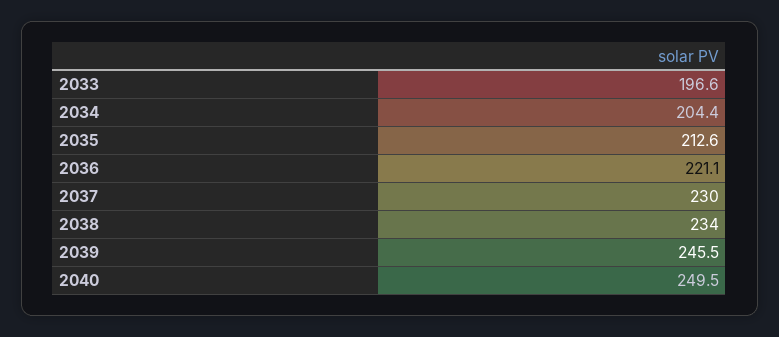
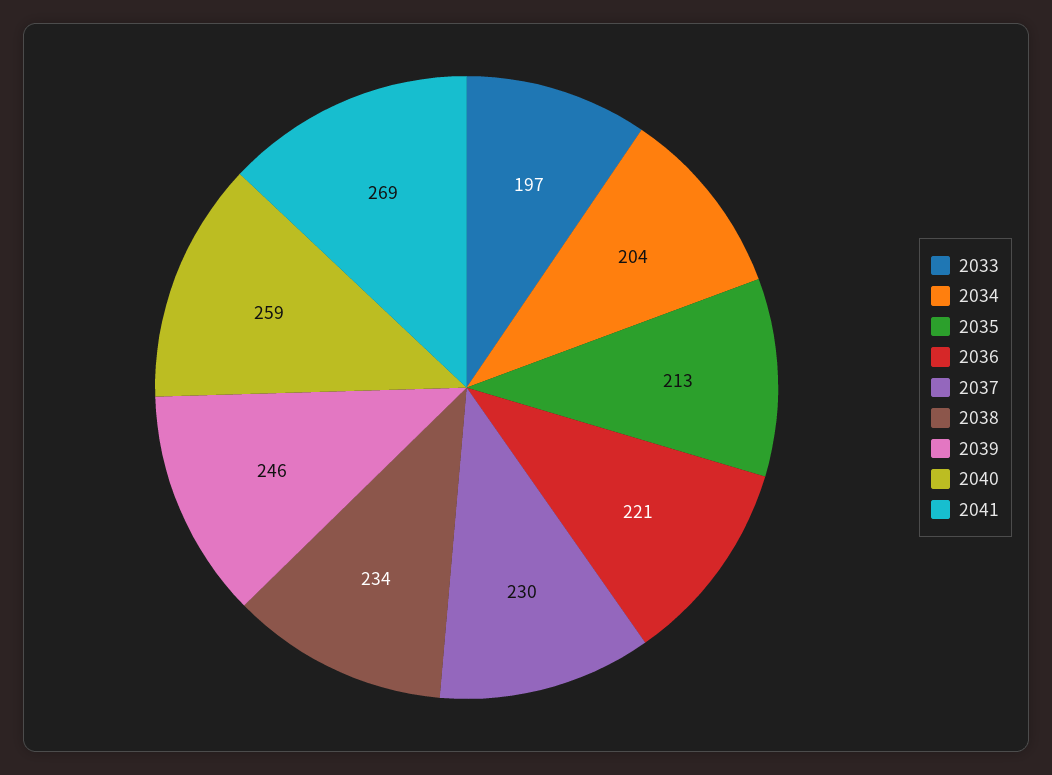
2040: 249.5 -> 259
2041: none -> 269

